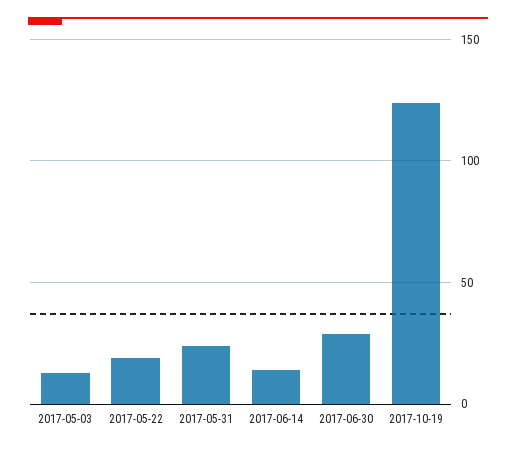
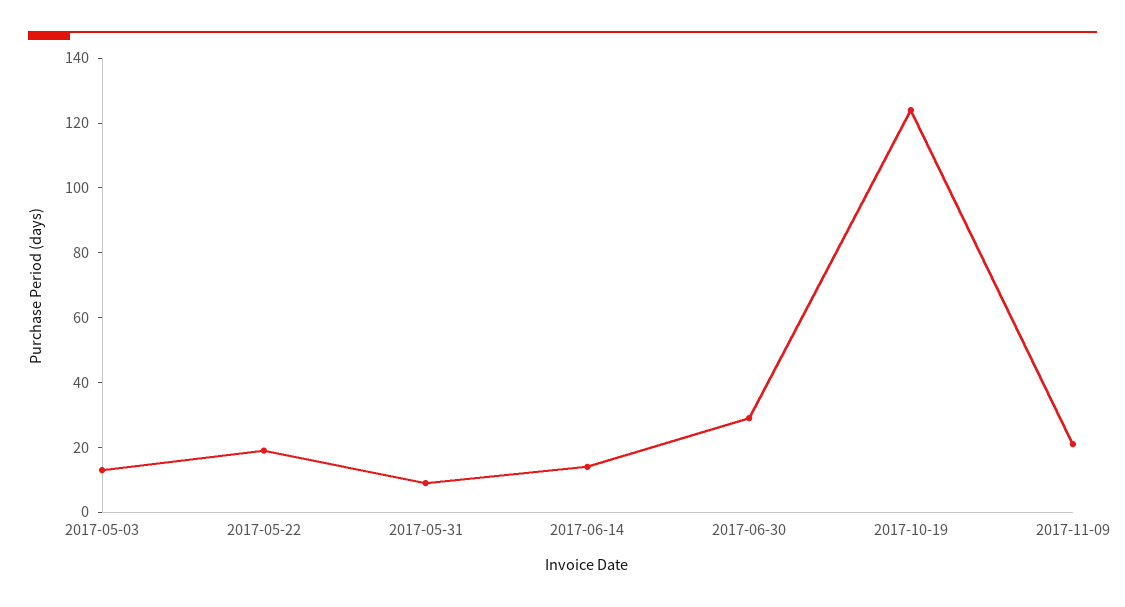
2017-05-31: 25 -> 10
2017-11-09: none -> 20

